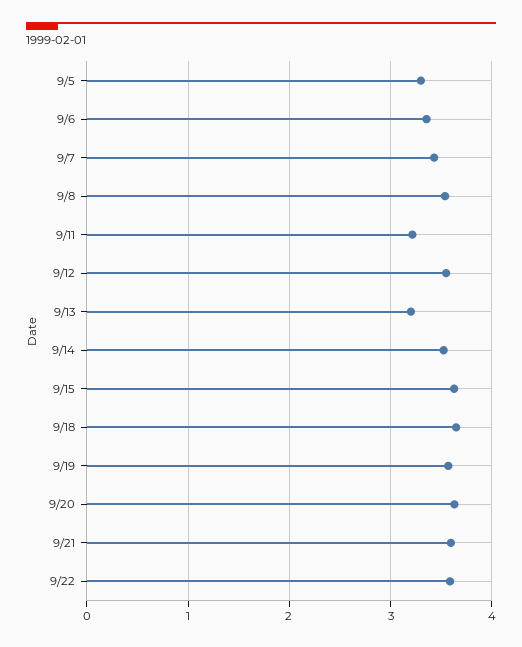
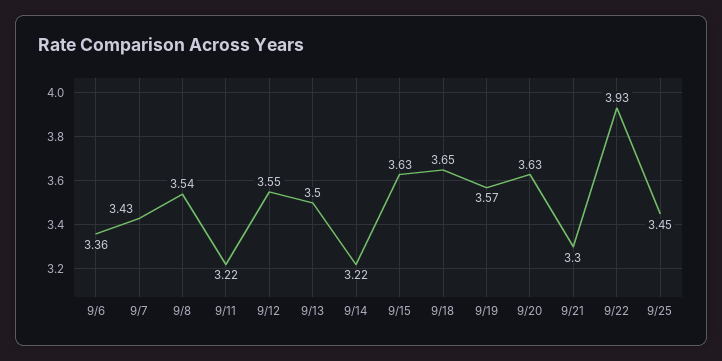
9/5: 3.3 -> none
9/13: 3.2 -> 3.5
9/14: 3.5 -> 3.22
9/21: 3.6 -> 3.3
9/22: 3.6 -> 3.93
9/25: none -> 3.45

